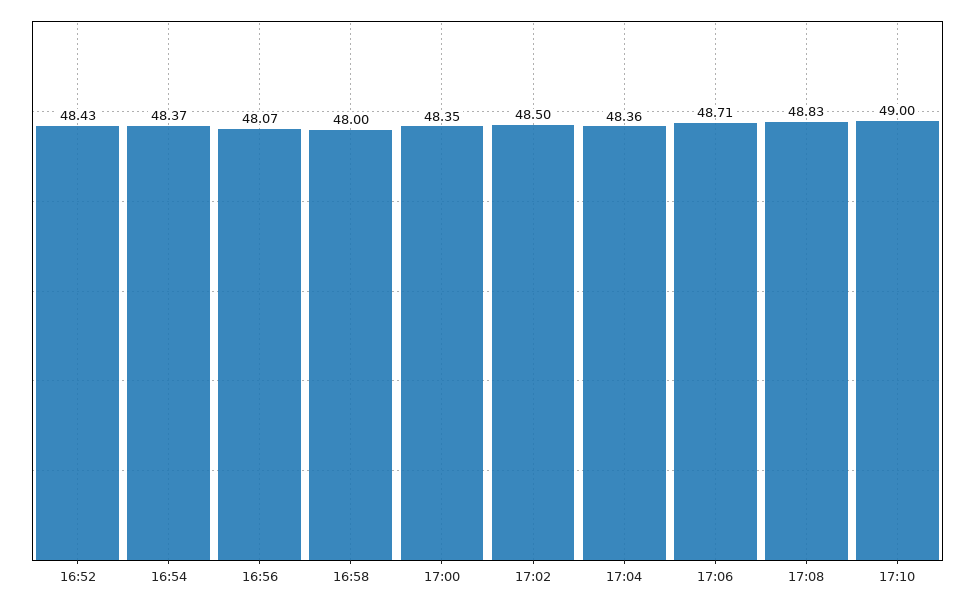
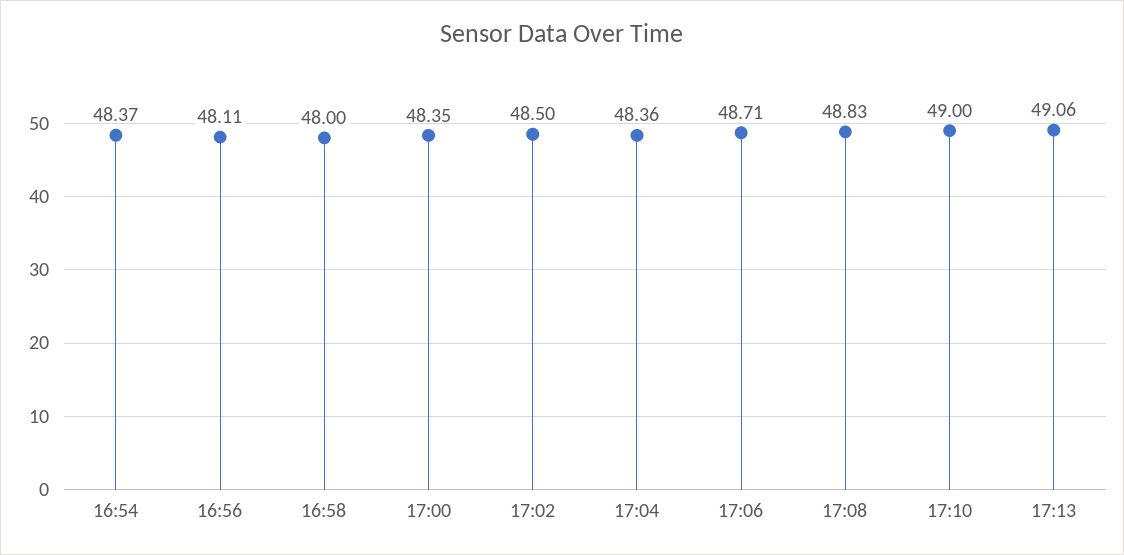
16:52: 48.43 -> none
16:56: 48.07 -> 48.11
17:13: none -> 49.06

